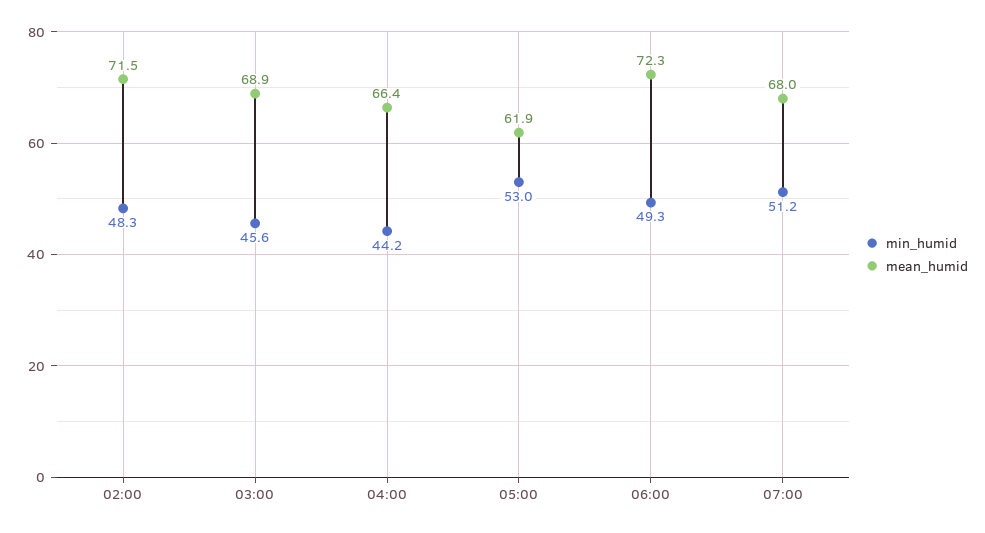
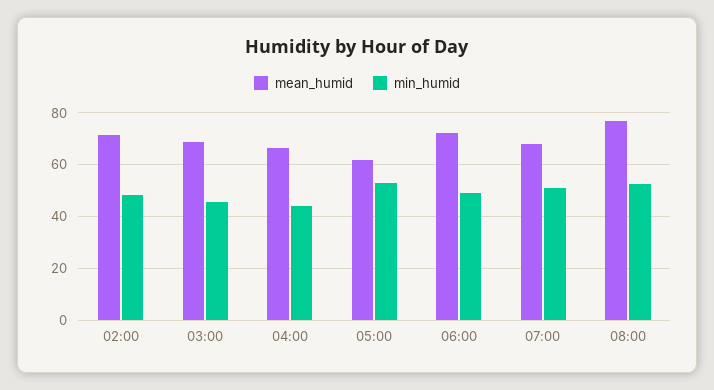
mean_humid, 08:00: none -> 77.5
min_humid, 08:00: none -> 52.5

